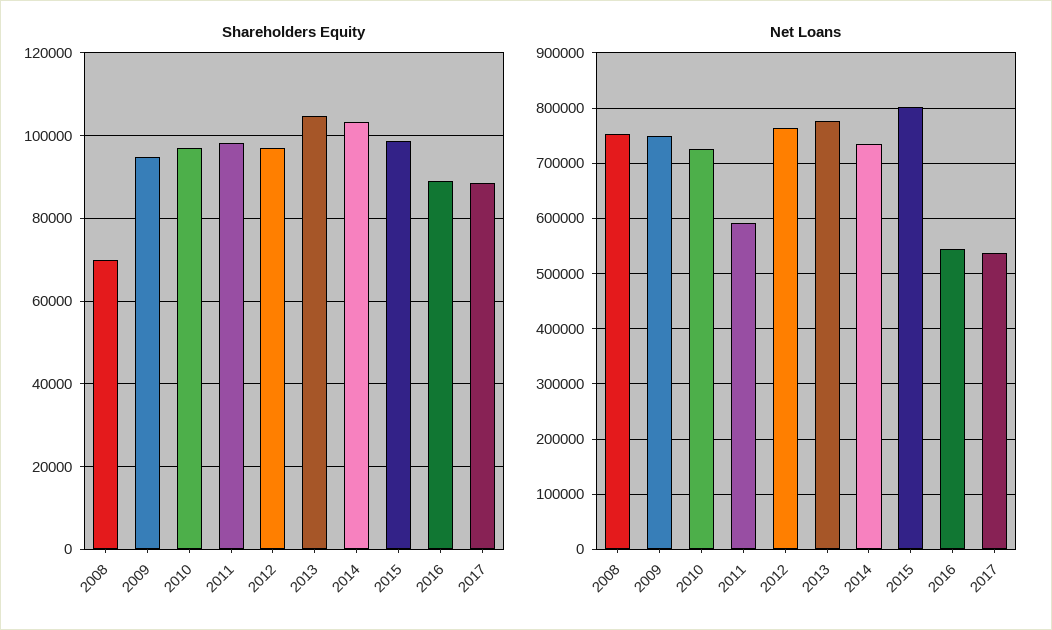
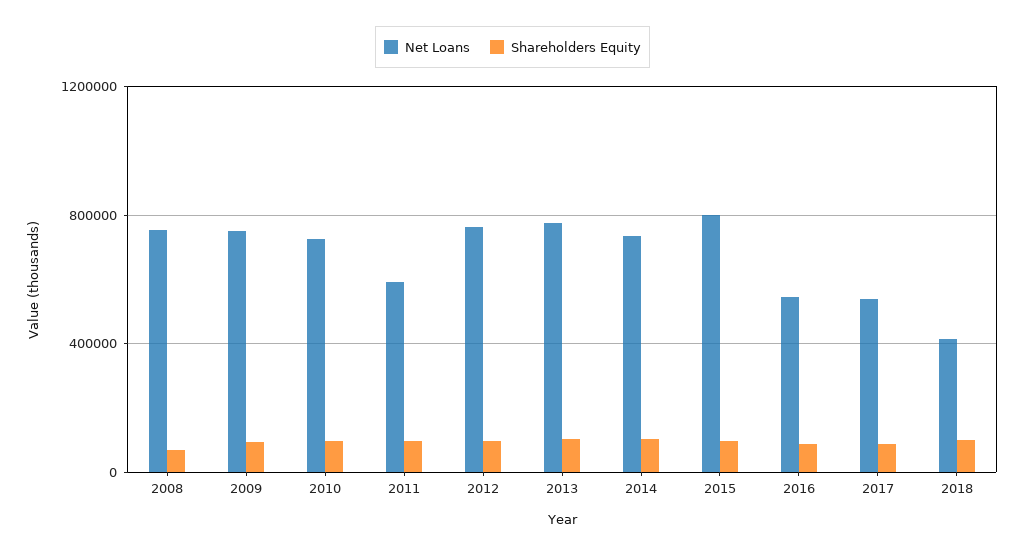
Net Loans, 2018: none -> 400000
Shareholders Equity, 2018: none -> 100000

